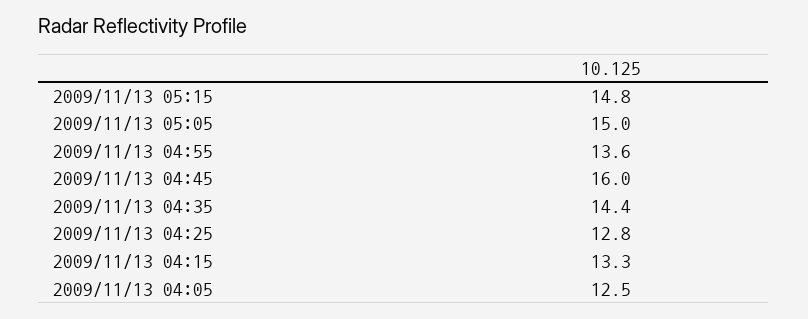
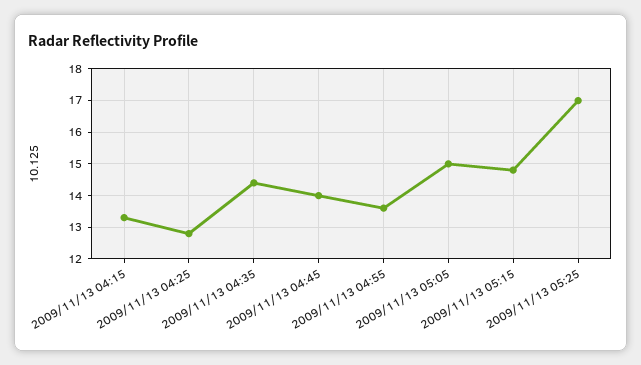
2009/11/13 04:45: 16 -> 14
2009/11/13 04:05: 12.5 -> none
2009/11/13 05:25: none -> 17

